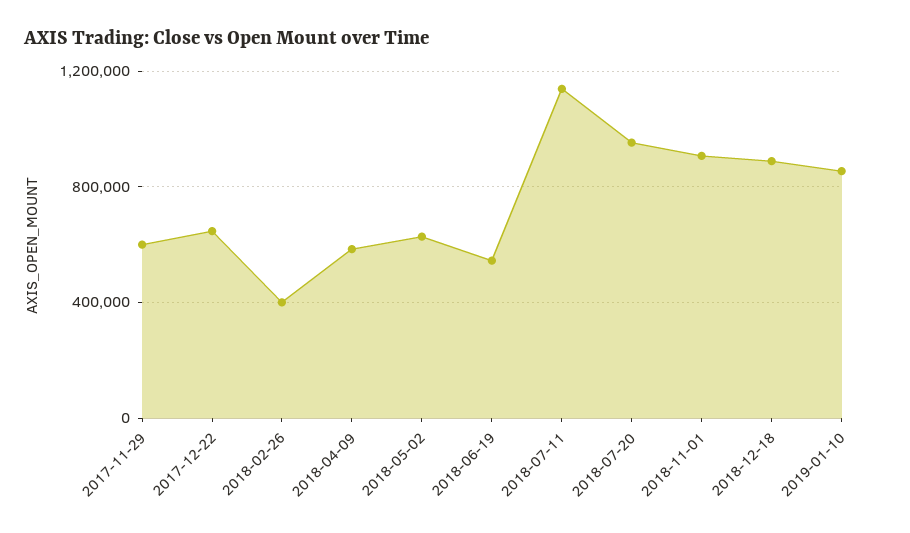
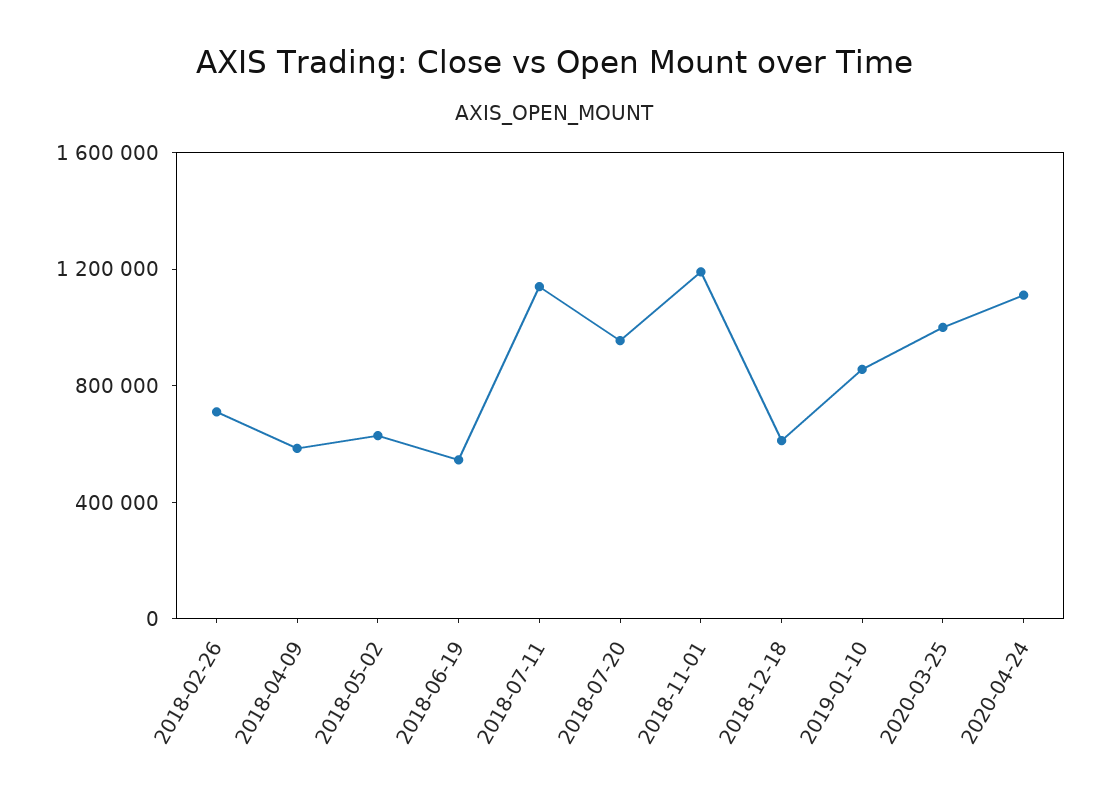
2017-11-29: 600000 -> none
2017-12-22: 650000 -> none
2018-02-26: 400000 -> 700000
2018-11-01: 900000 -> 1200000
2018-12-18: 900000 -> 600000
2020-03-25: none -> 1000000
2020-04-24: none -> 1100000

